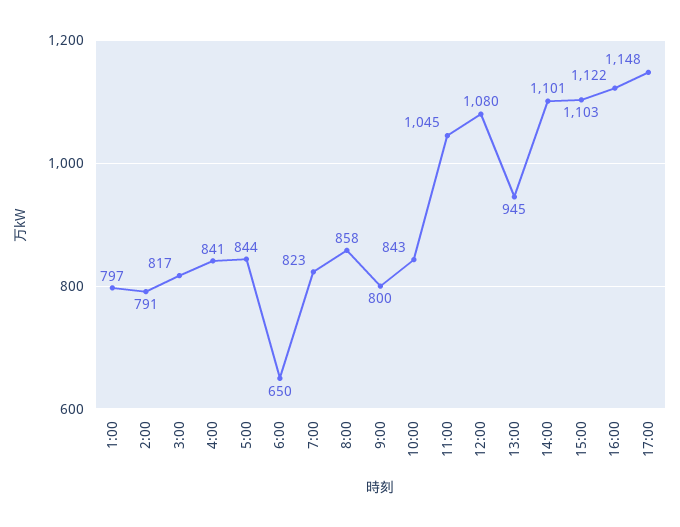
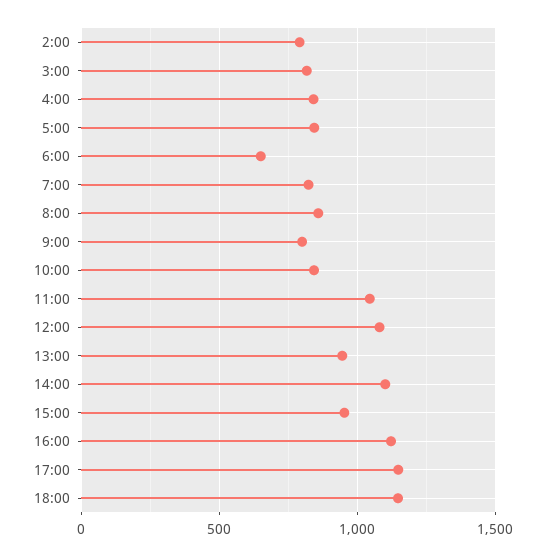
1:00: 797 -> none
15:00: 1103 -> 950
18:00: none -> 1150

